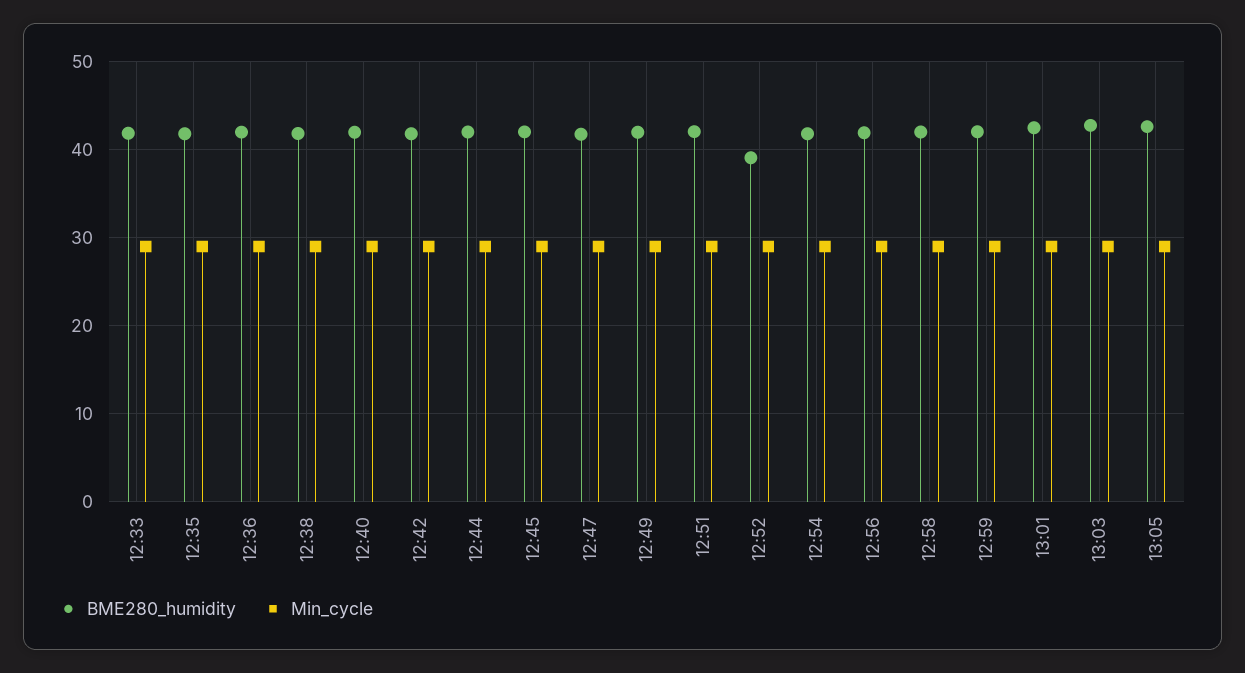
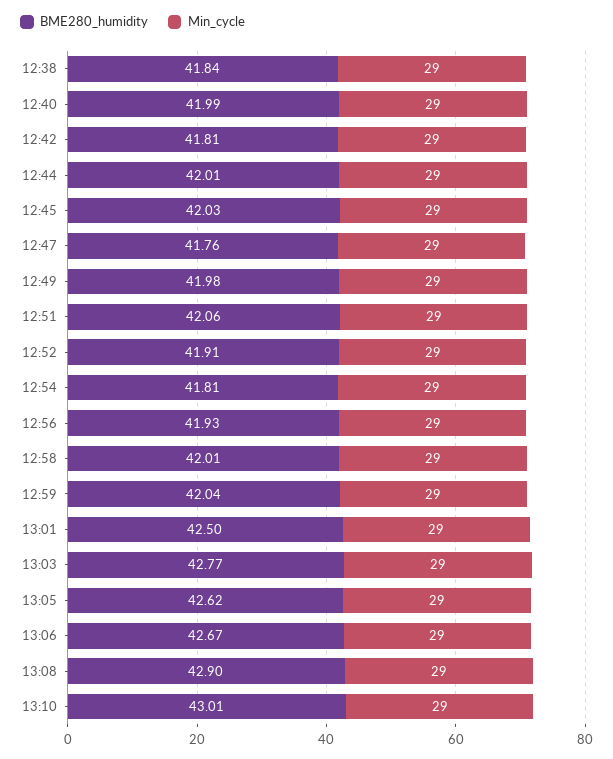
BME280_humidity, 12:33: 42 -> none
Min_cycle, 12:33: 29 -> none
BME280_humidity, 12:35: 42 -> none
Min_cycle, 12:35: 29 -> none
BME280_humidity, 12:36: 42 -> none
Min_cycle, 12:36: 29 -> none
BME280_humidity, 12:52: 39 -> 41.91
BME280_humidity, 13:06: none -> 42.67
Min_cycle, 13:06: none -> 29
BME280_humidity, 13:08: none -> 42.9
Min_cycle, 13:08: none -> 29
BME280_humidity, 13:10: none -> 43.01
Min_cycle, 13:10: none -> 29

